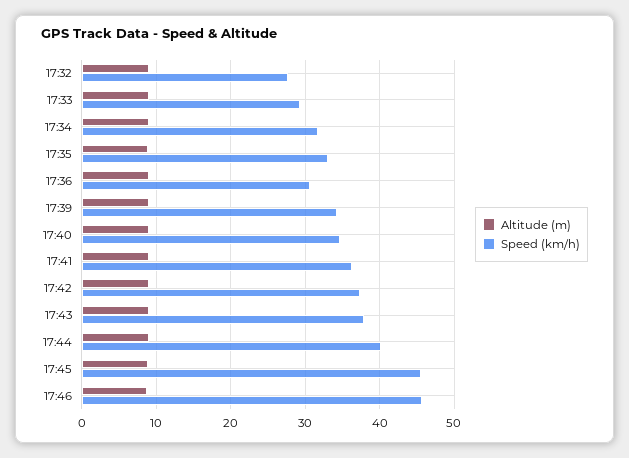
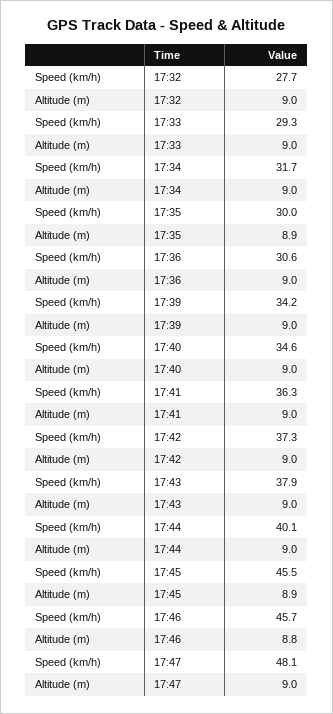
Speed (km/h), 17:35: 33 -> 30
Speed (km/h), 17:47: none -> 48.1
Altitude (m), 17:47: none -> 9

